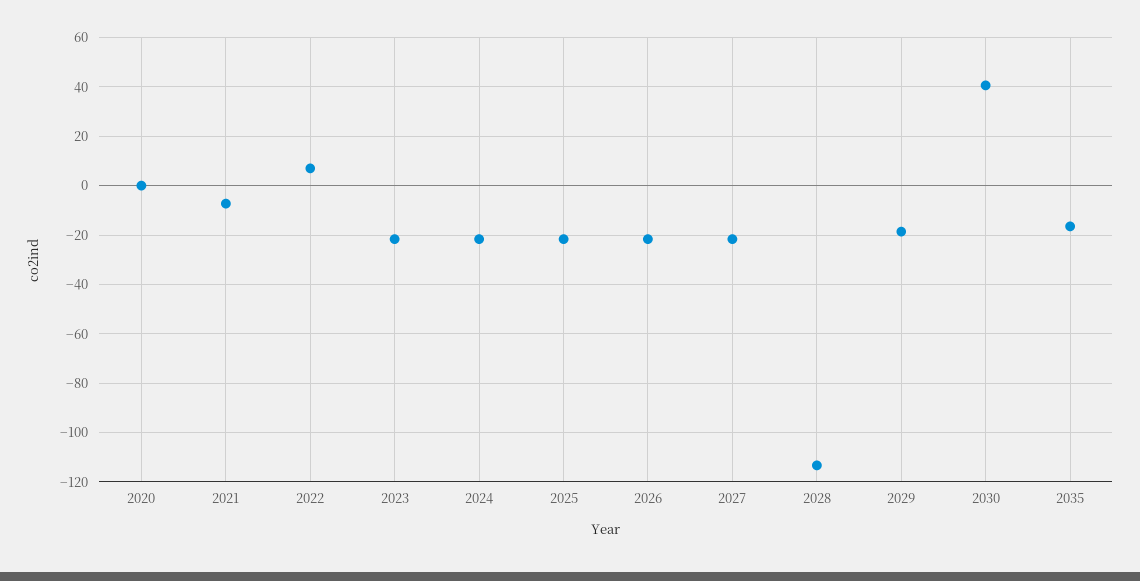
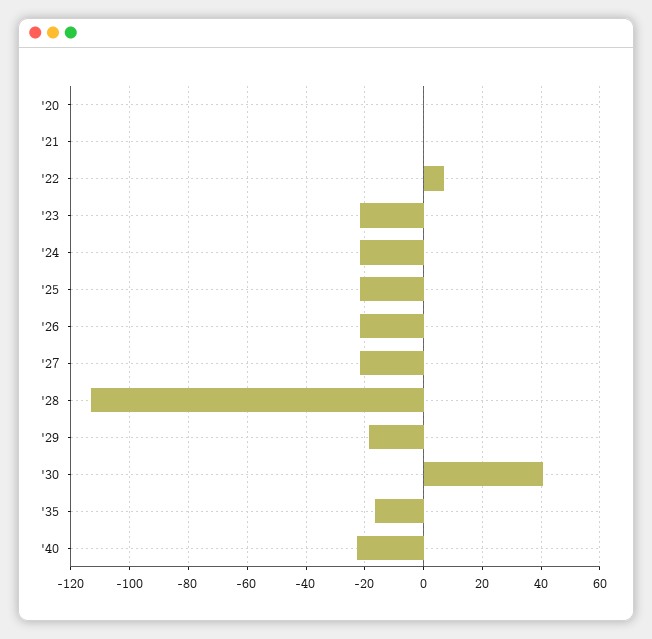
2021: -7.5 -> 0
'40: none -> -22.5

